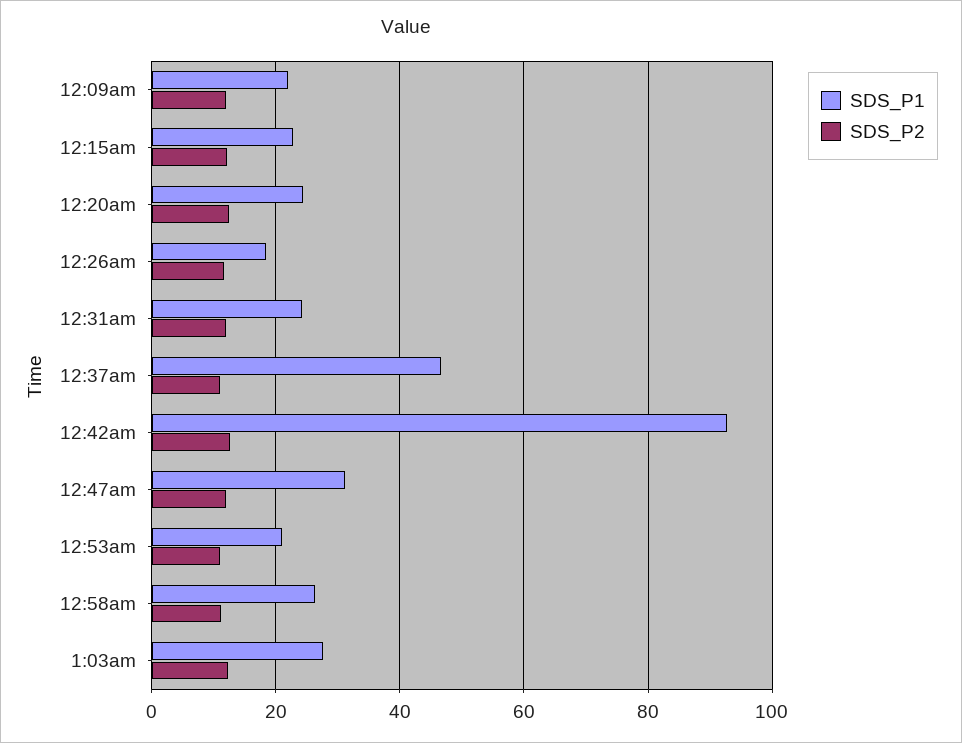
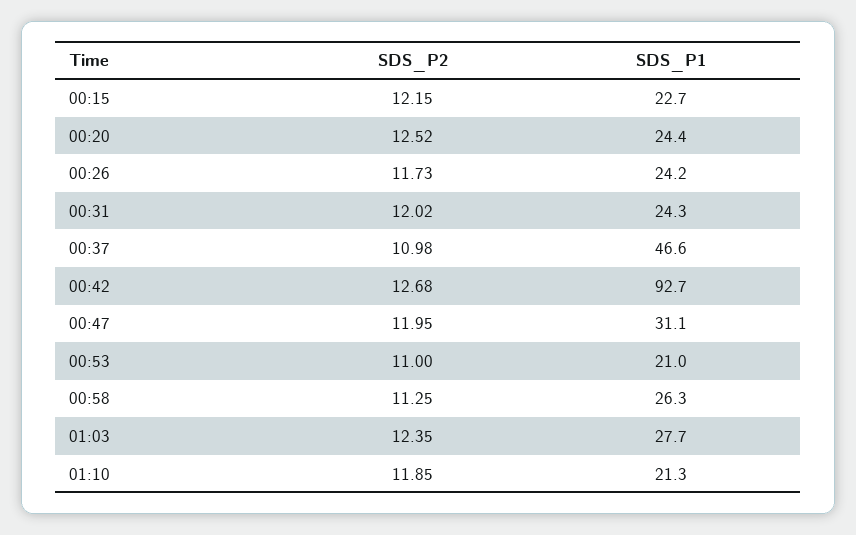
SDS_P1, 12:09am: 22 -> none
SDS_P2, 12:09am: 12 -> none
SDS_P1, 12:26am: 18 -> 24.2
SDS_P2, 01:10: none -> 11.85
SDS_P1, 01:10: none -> 21.3

